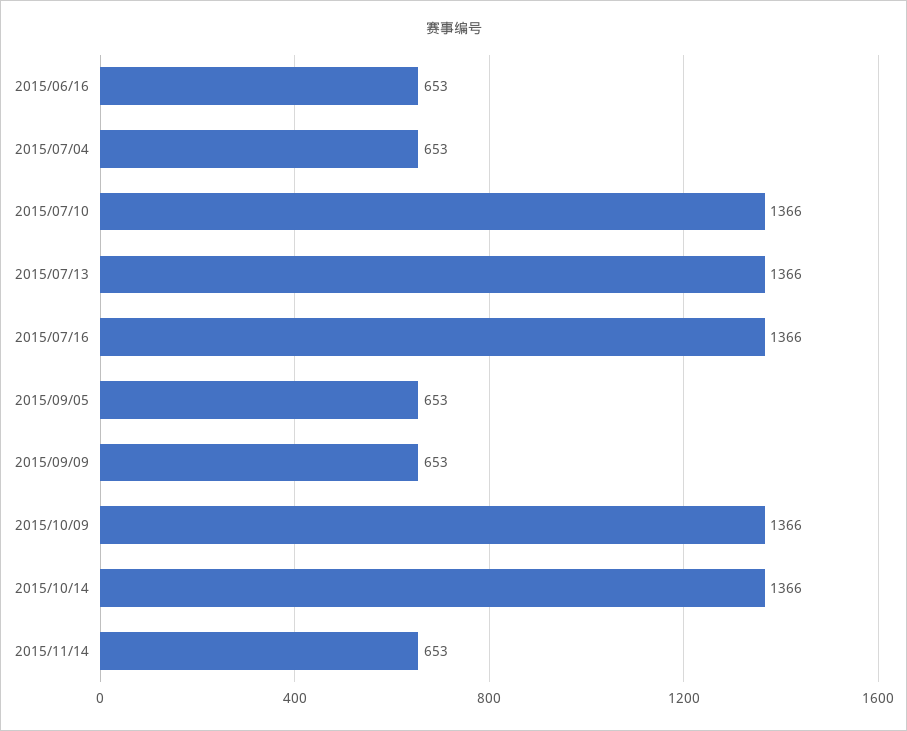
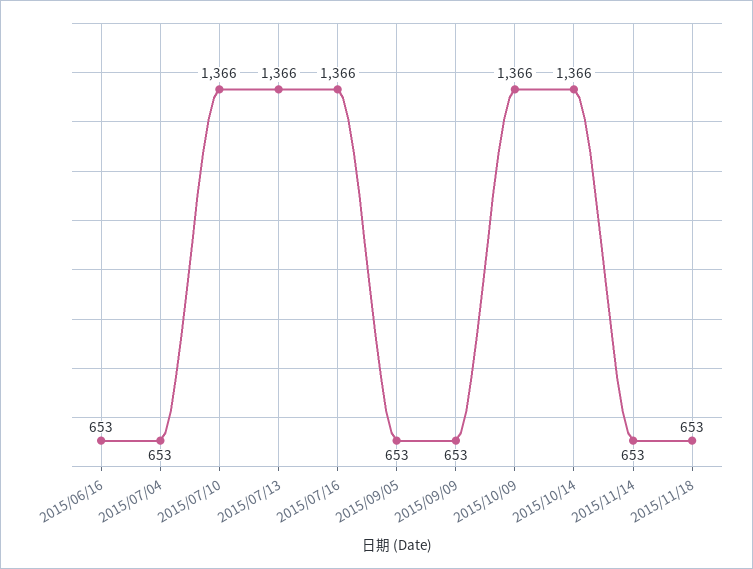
2015/11/18: none -> 653

